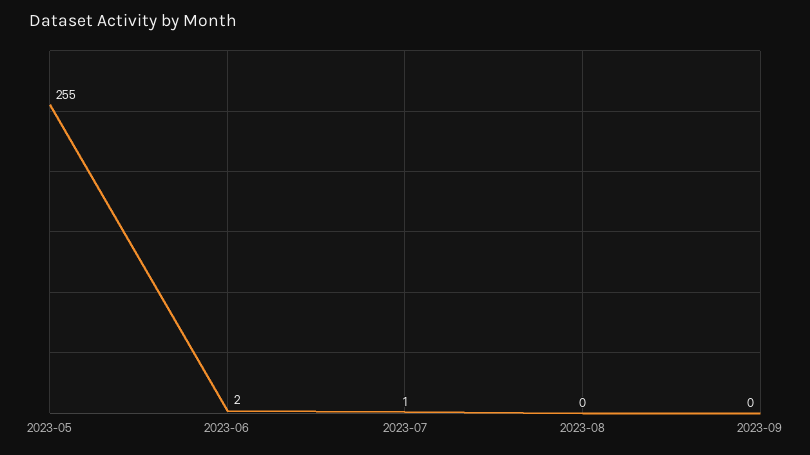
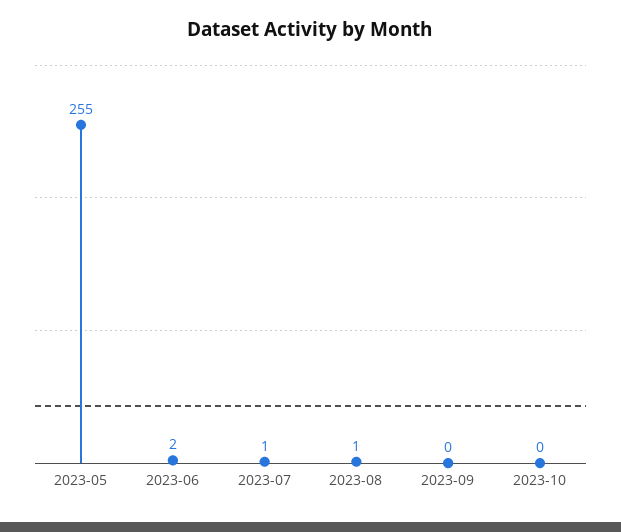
2023-08: 0 -> 1
2023-10: none -> 0

